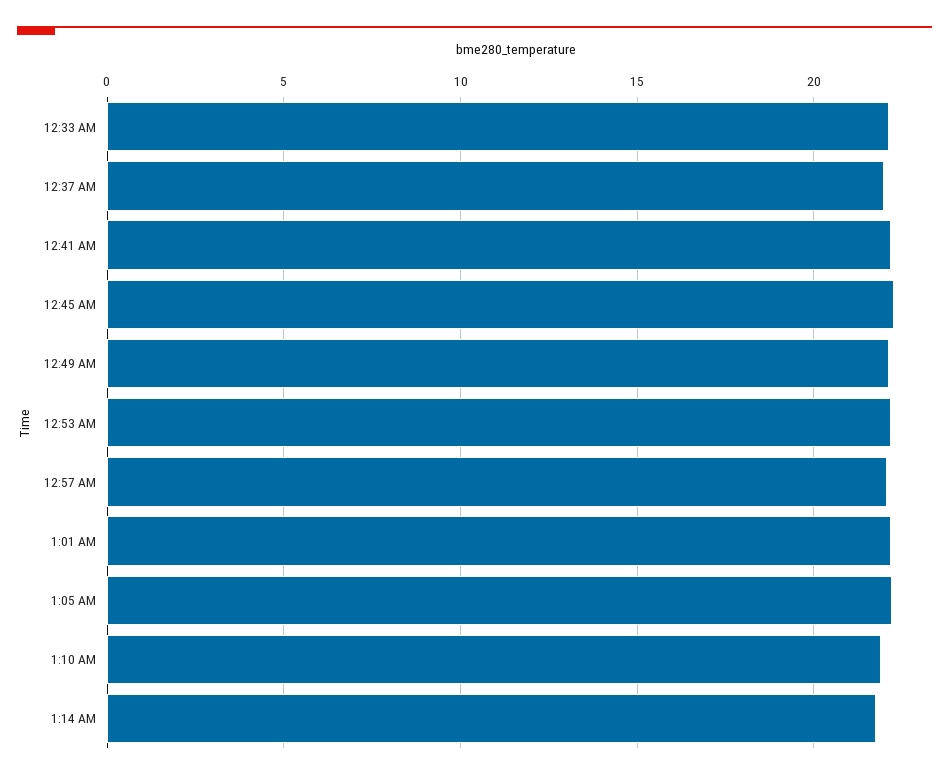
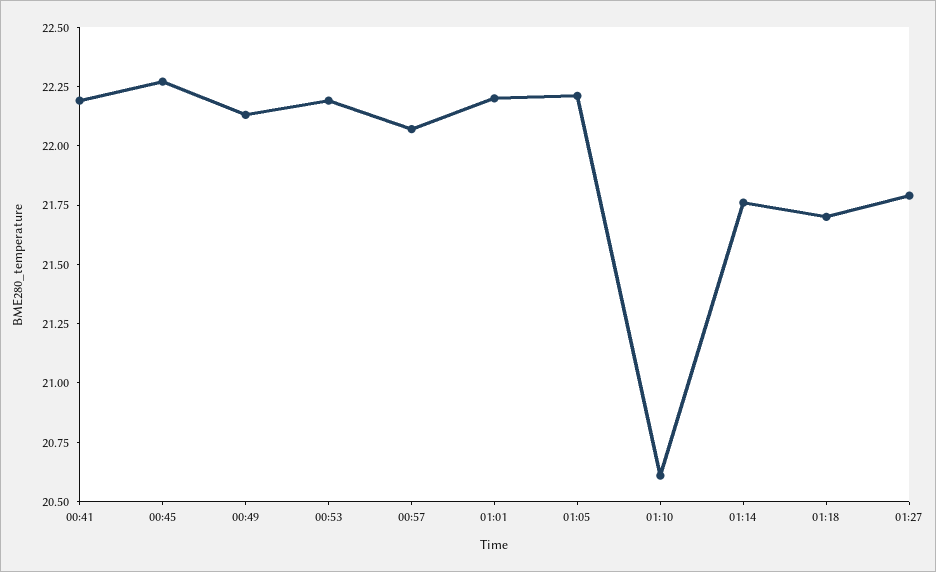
12:33 AM: 22 -> none
12:37 AM: 22 -> none
1:10 AM: 22 -> 20.6
01:18: none -> 21.7
01:27: none -> 21.8

